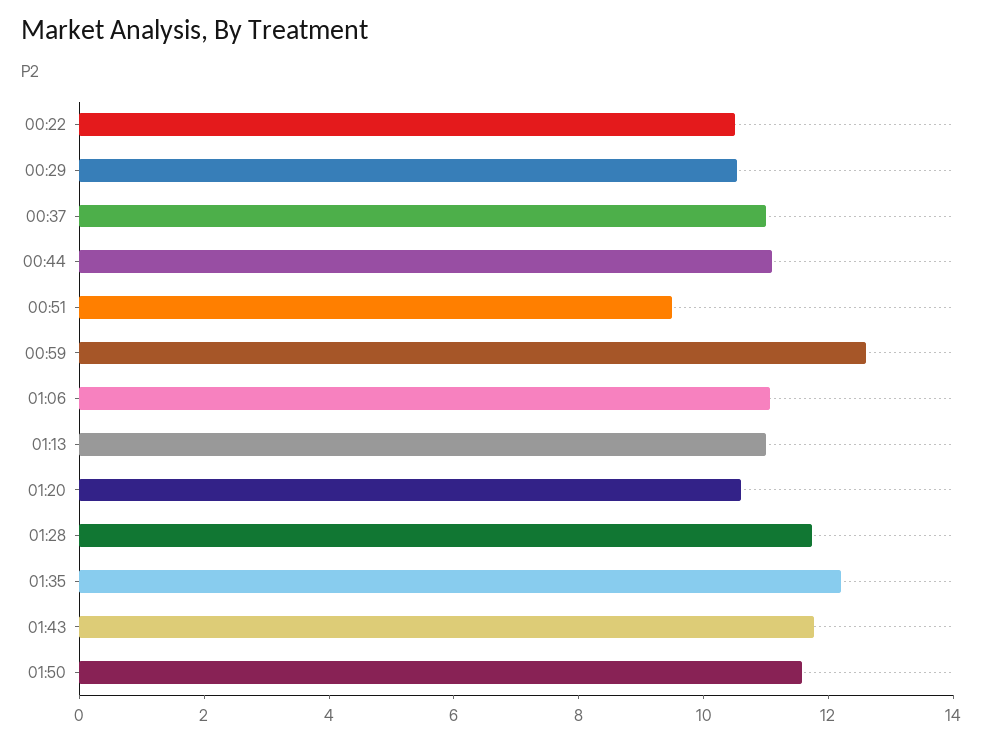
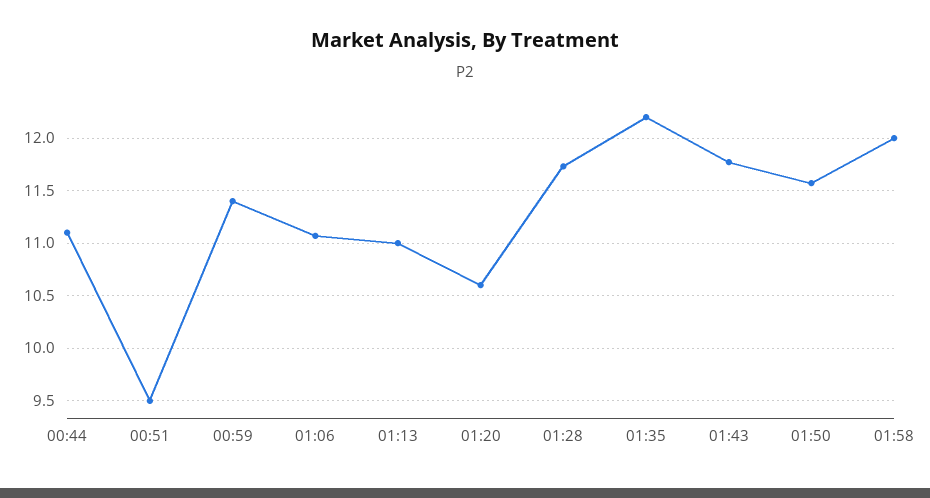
00:22: 10.5 -> none
00:29: 10.5 -> none
00:37: 11 -> none
00:59: 12.5 -> 11.4
01:58: none -> 12

